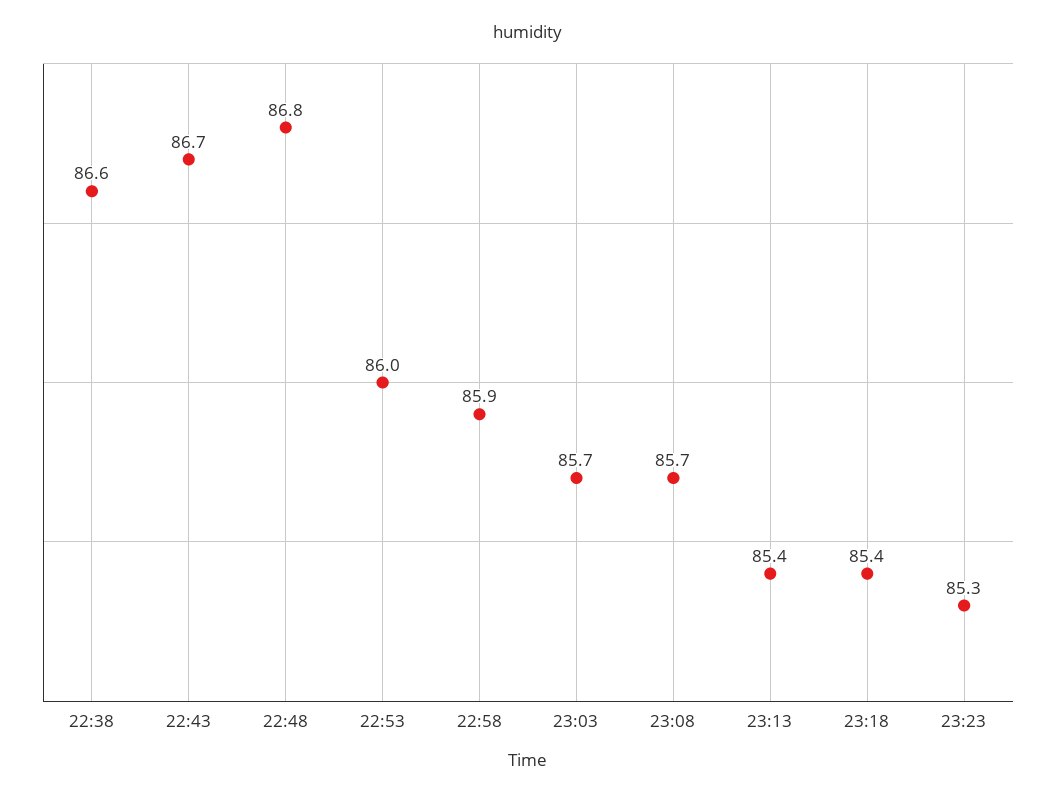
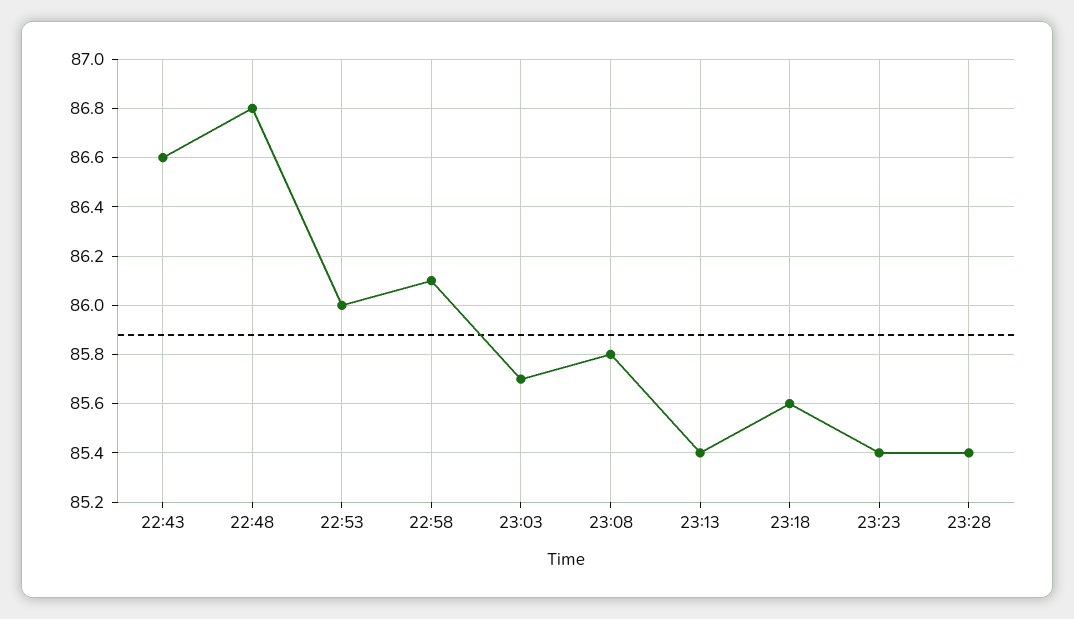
22:38: 86.6 -> none
22:43: 86.7 -> 86.6
22:58: 85.9 -> 86.1
23:08: 85.7 -> 85.8
23:18: 85.4 -> 85.6
23:23: 85.3 -> 85.4
23:28: none -> 85.4

